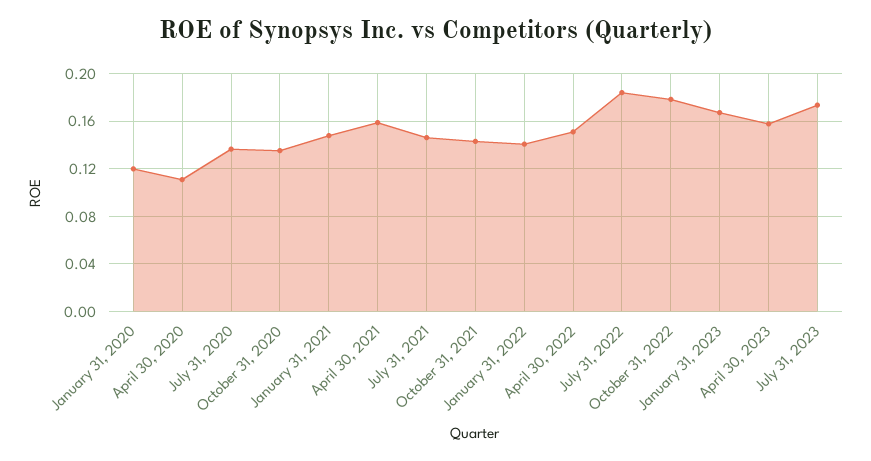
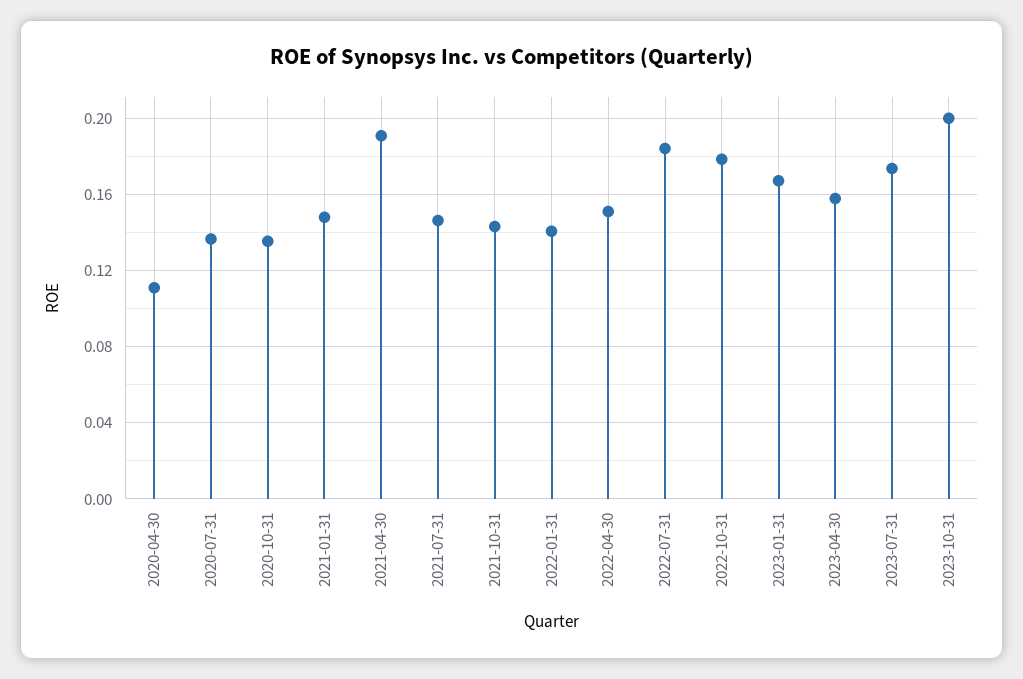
January 31, 2020: 0.12 -> none
April 30, 2021: 0.16 -> 0.19
2023-10-31: none -> 0.2

